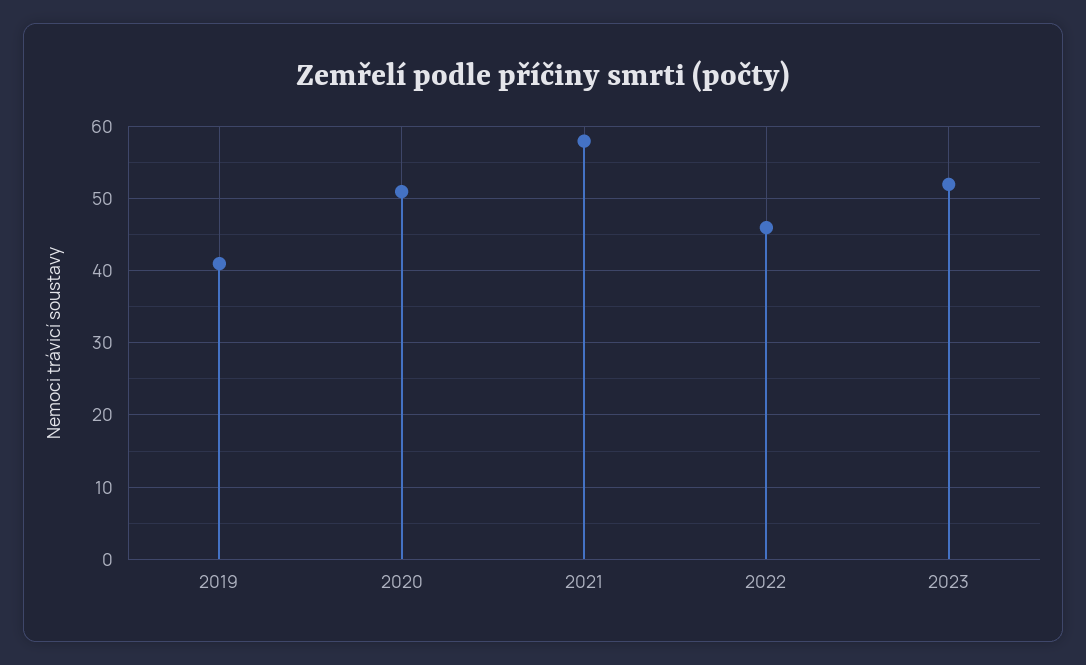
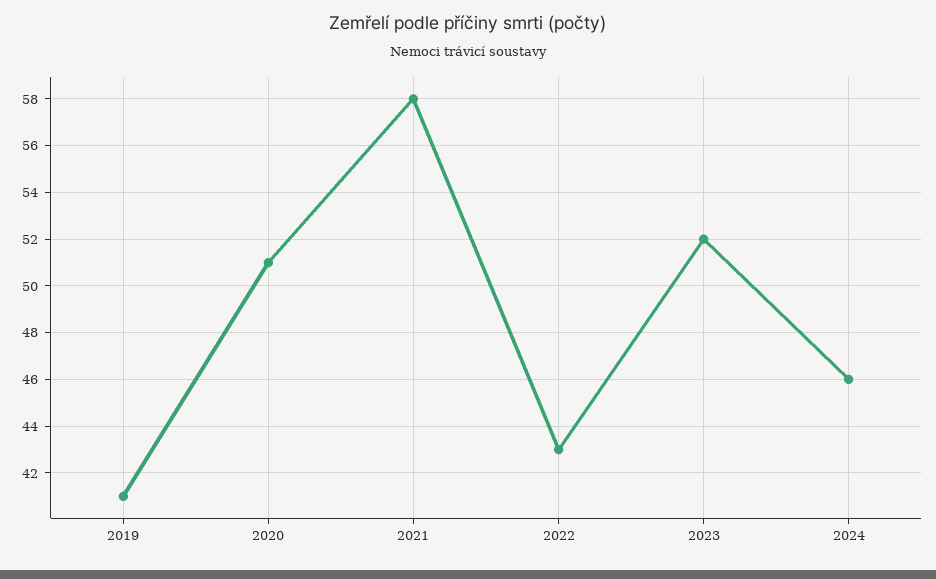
2022: 46 -> 43
2024: none -> 46

